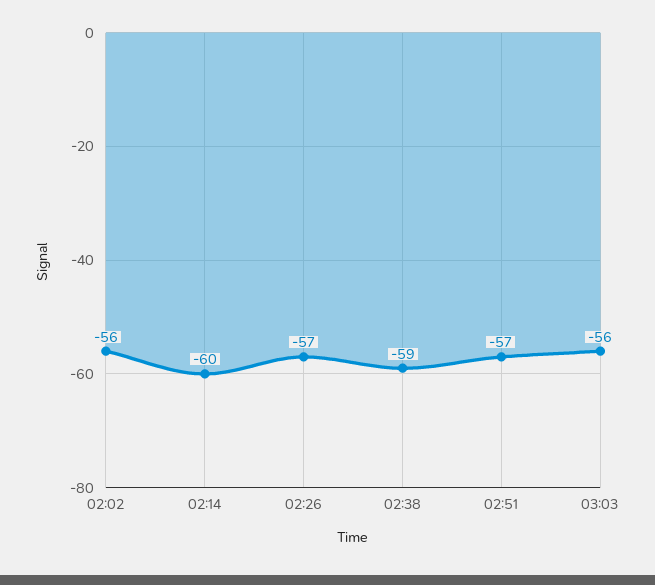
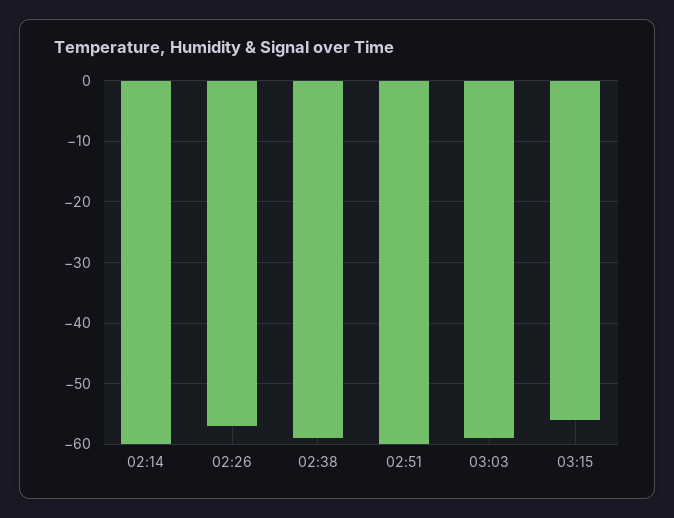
02:02: -56 -> none
02:51: -57 -> -60
03:03: -56 -> -59
03:15: none -> -56

